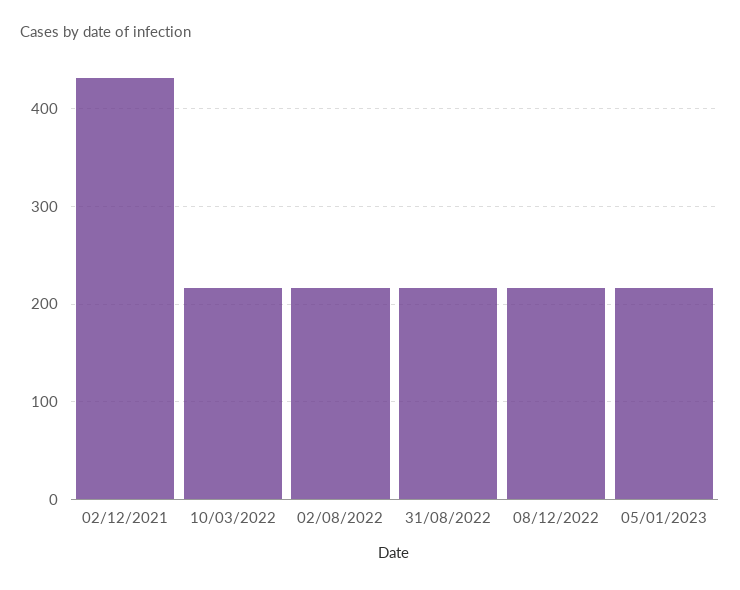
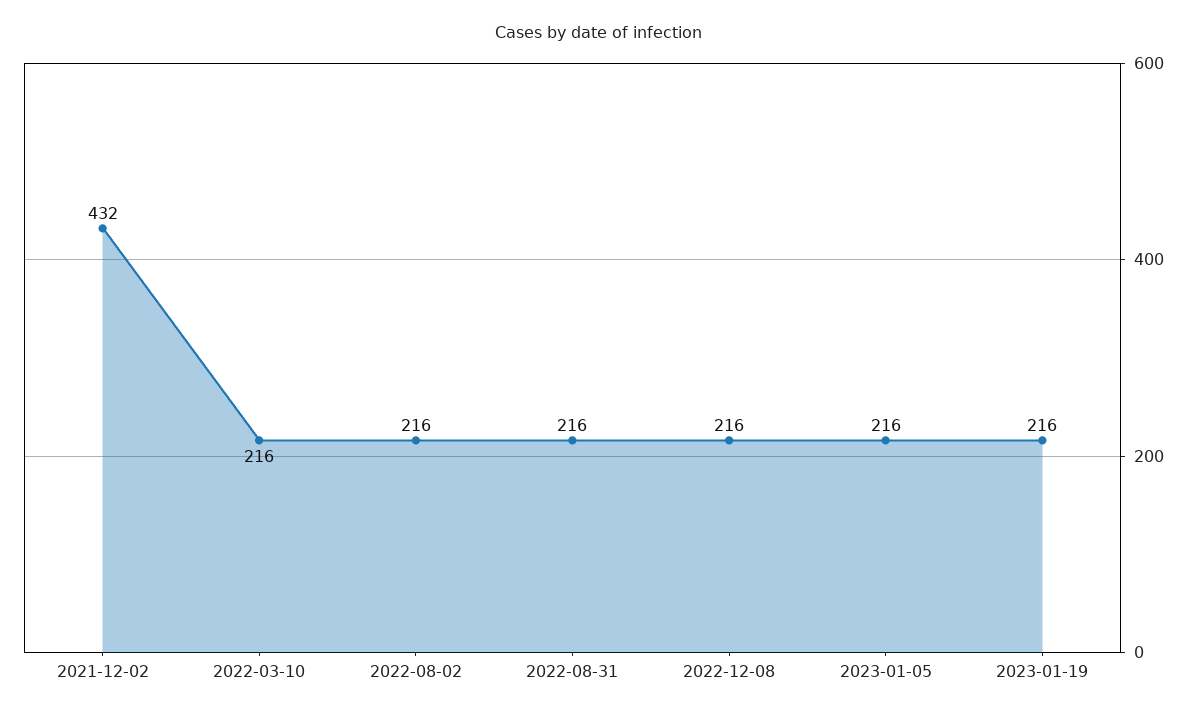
2023-01-19: none -> 216

